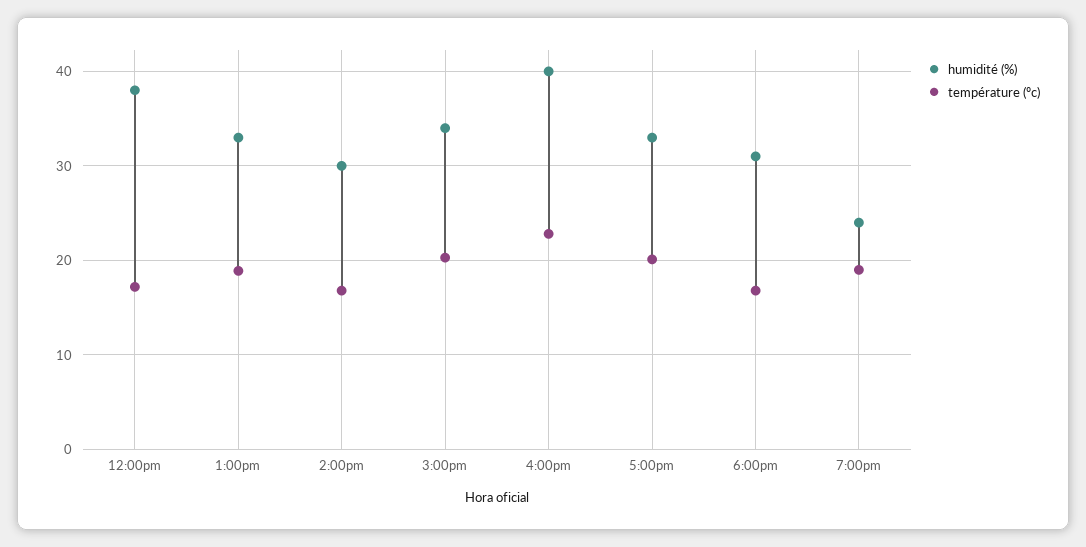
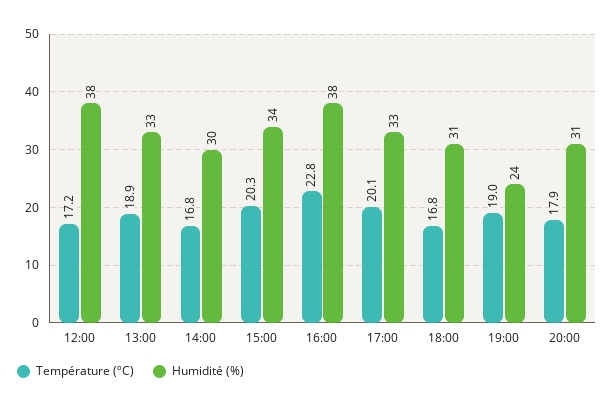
humidité (%), 4:00pm: 40 -> 38
température (ºc), 20:00: none -> 17.9
humidité (%), 20:00: none -> 31

